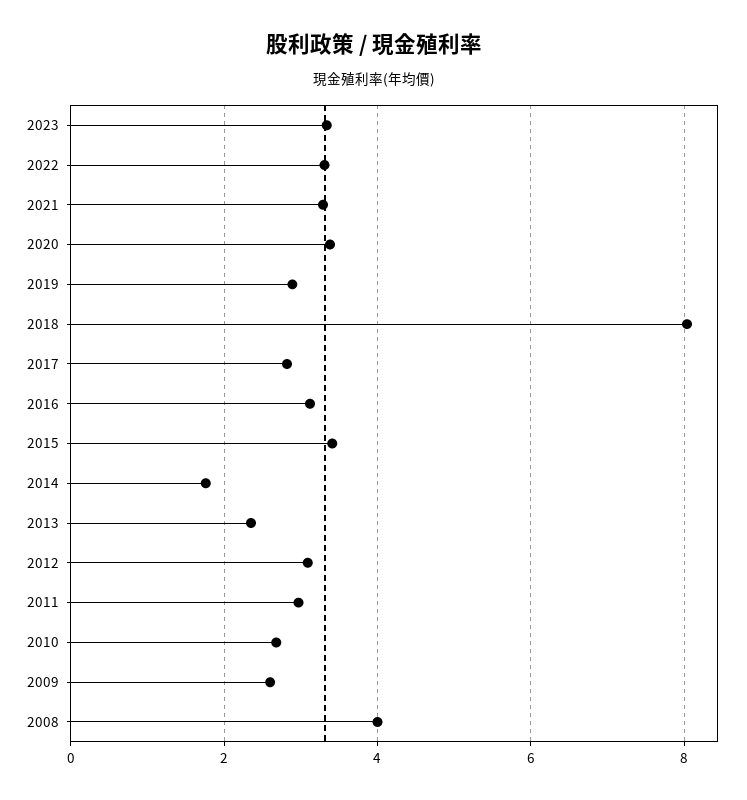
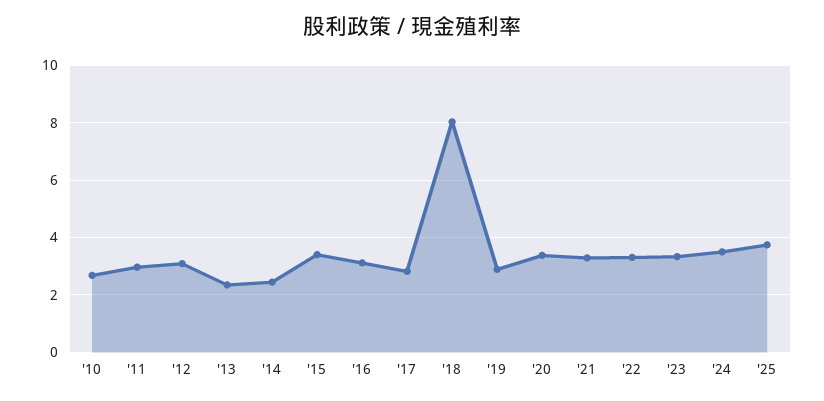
2014: 1.8 -> 2.5
2009: 2.6 -> none
2008: 4 -> none
'24: none -> 3.5
'25: none -> 3.75

